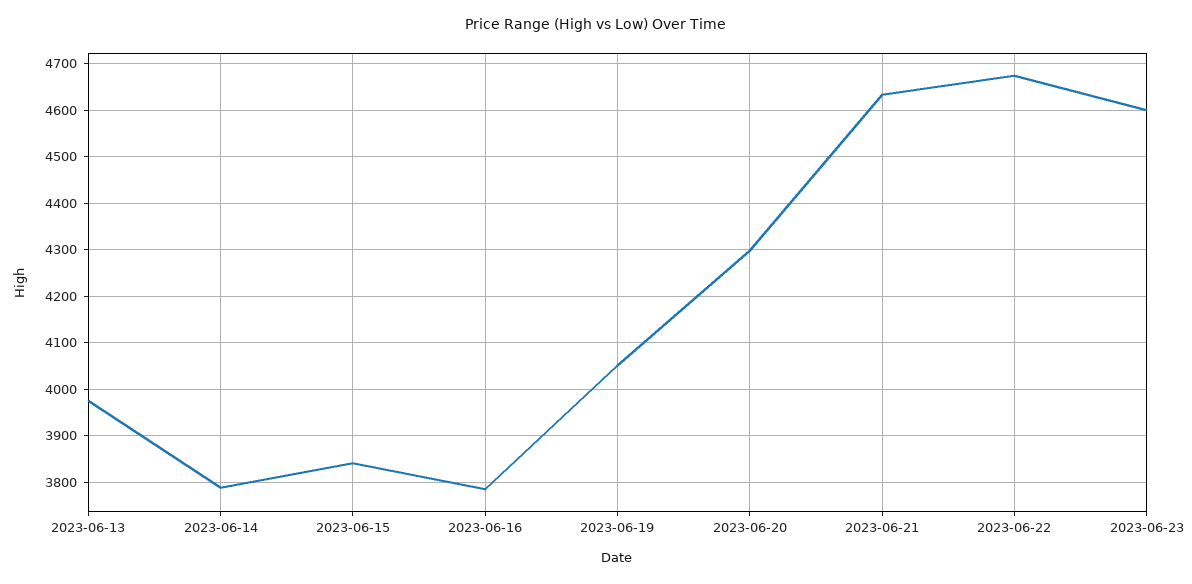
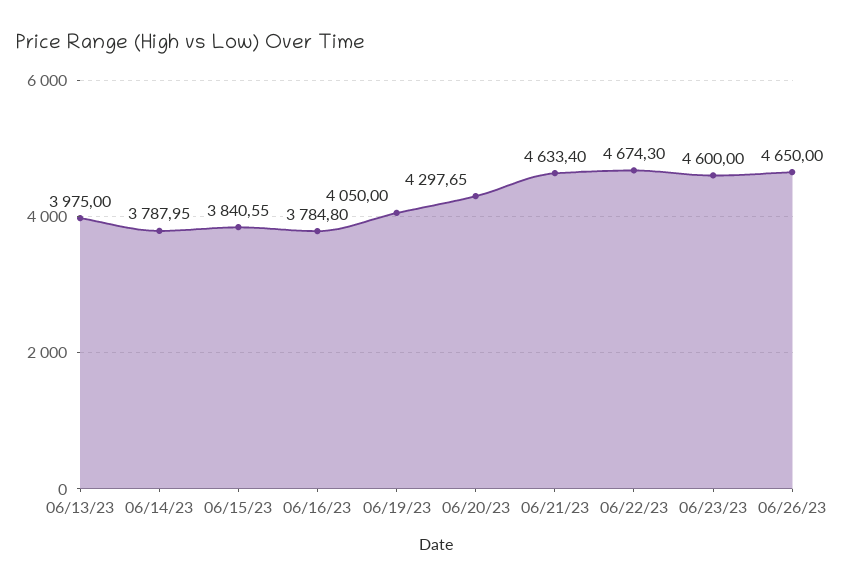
06/26/23: none -> 4650

